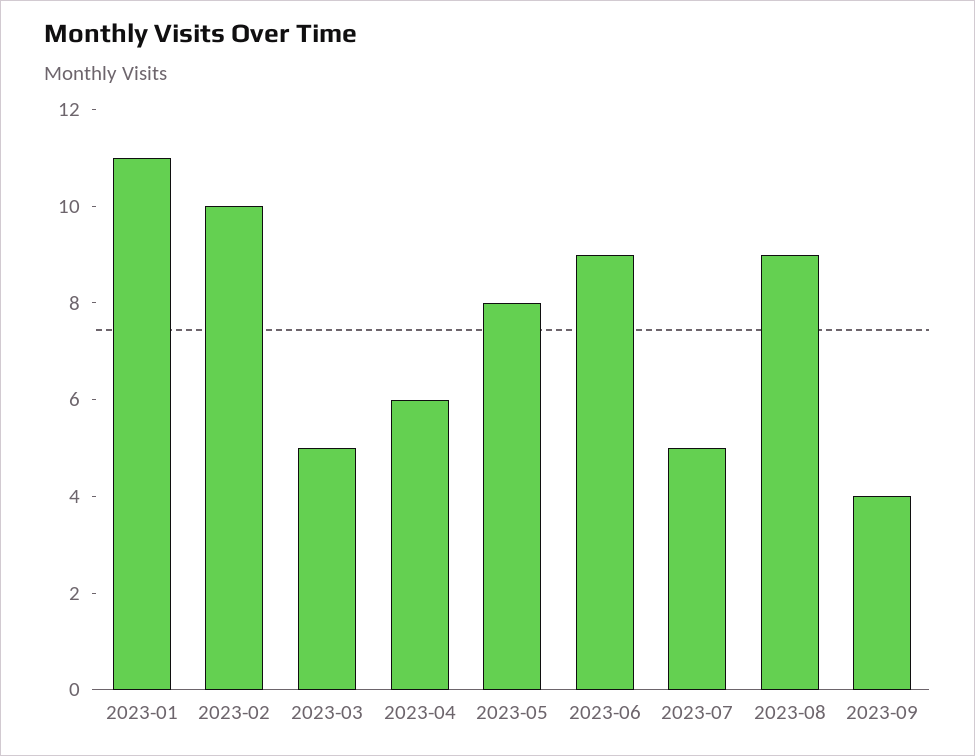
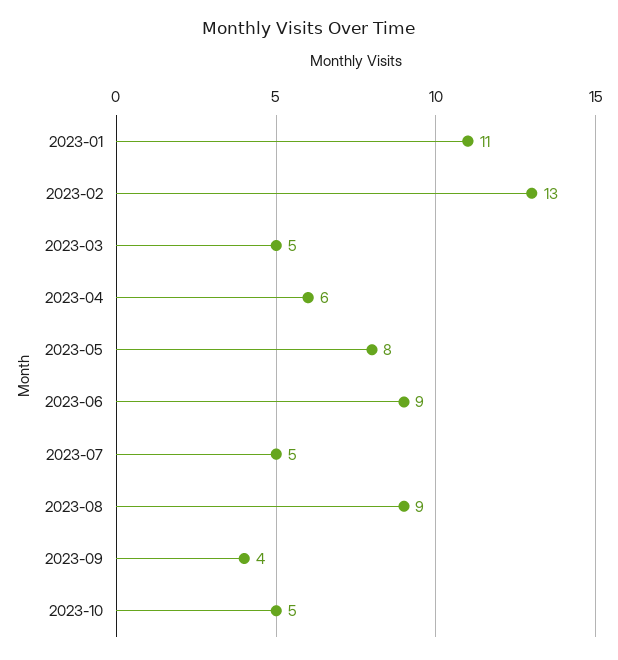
2023-02: 10 -> 13
2023-10: none -> 5

